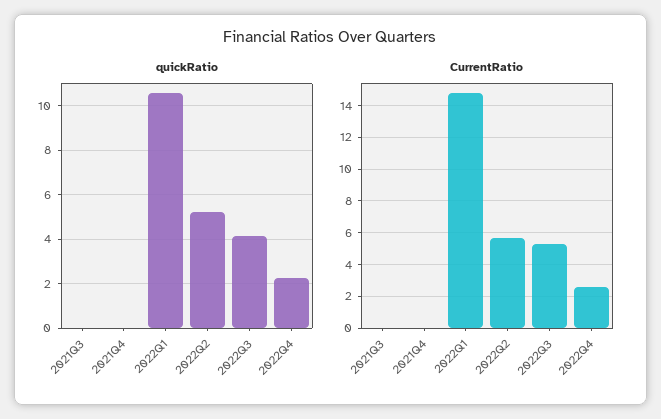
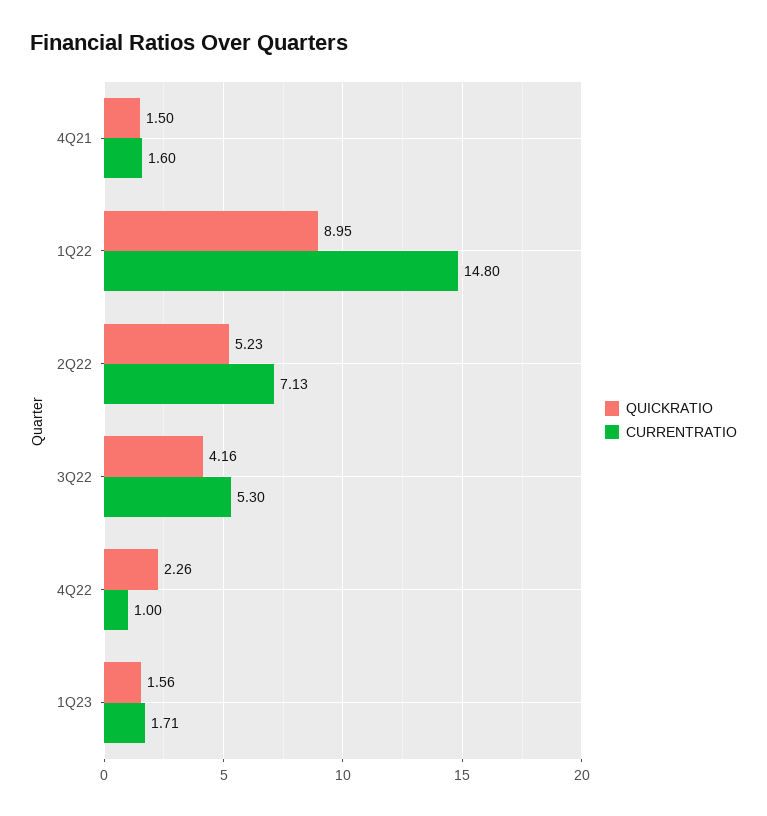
quickRatio, 2021Q3: 0 -> none
quickRatio, 2021Q4: 0 -> 1.5
quickRatio, 2022Q1: 10.5 -> 8.95
CurrentRatio, 2021Q3: 0 -> none
CurrentRatio, 2021Q4: 0 -> 1.6
CurrentRatio, 2022Q2: 5.5 -> 7.13
CurrentRatio, 2022Q4: 2.5 -> 1
quickRatio, 1Q23: none -> 1.56
CurrentRatio, 1Q23: none -> 1.71

